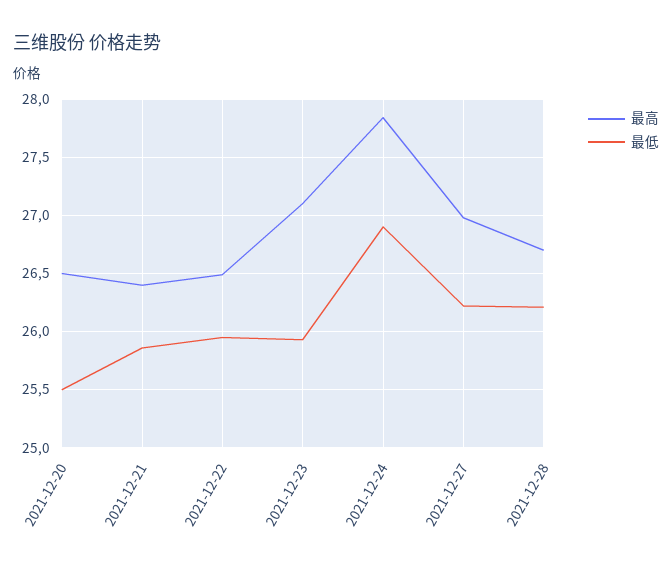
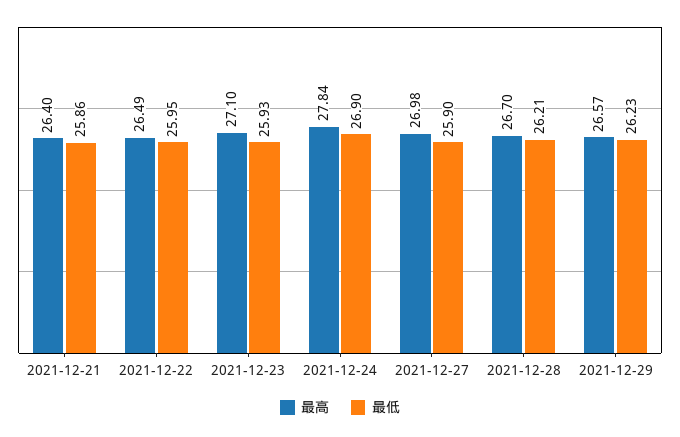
最高, 2021-12-20: 26.5 -> none
最低, 2021-12-20: 25.5 -> none
最低, 2021-12-27: 26.2 -> 25.9
最高, 2021-12-29: none -> 26.57
最低, 2021-12-29: none -> 26.23

